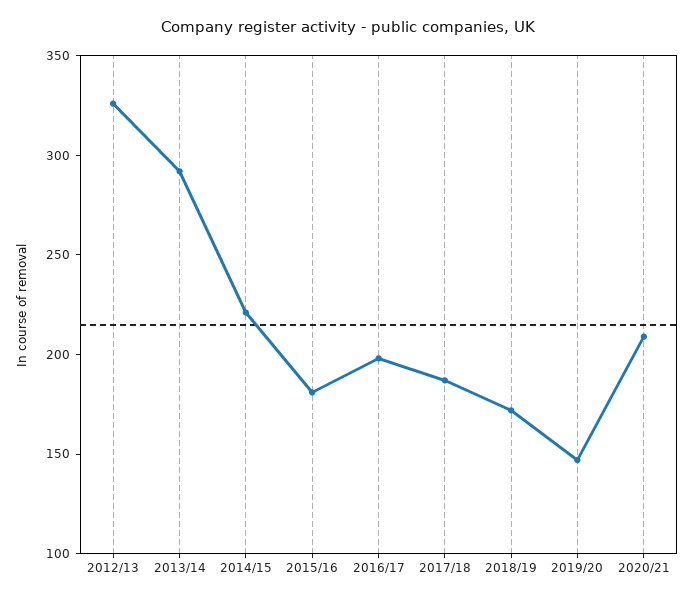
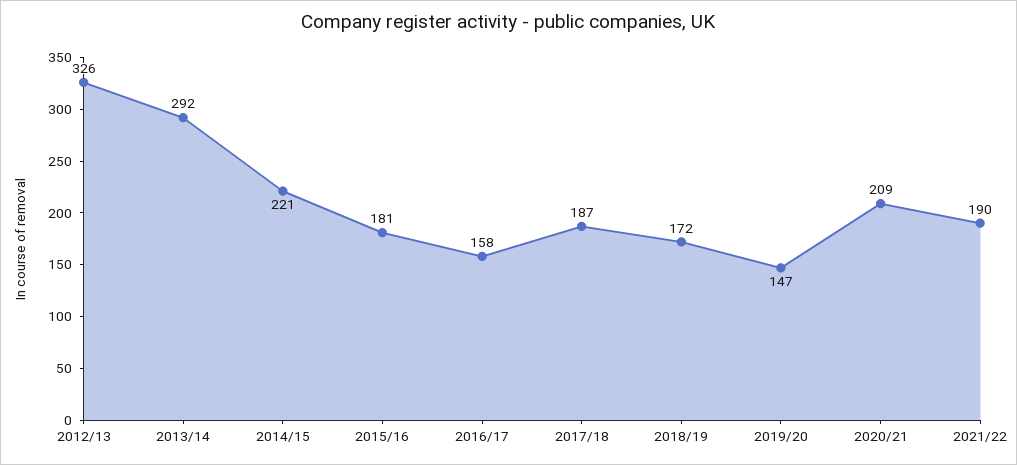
2016/17: 200 -> 158
2021/22: none -> 190

